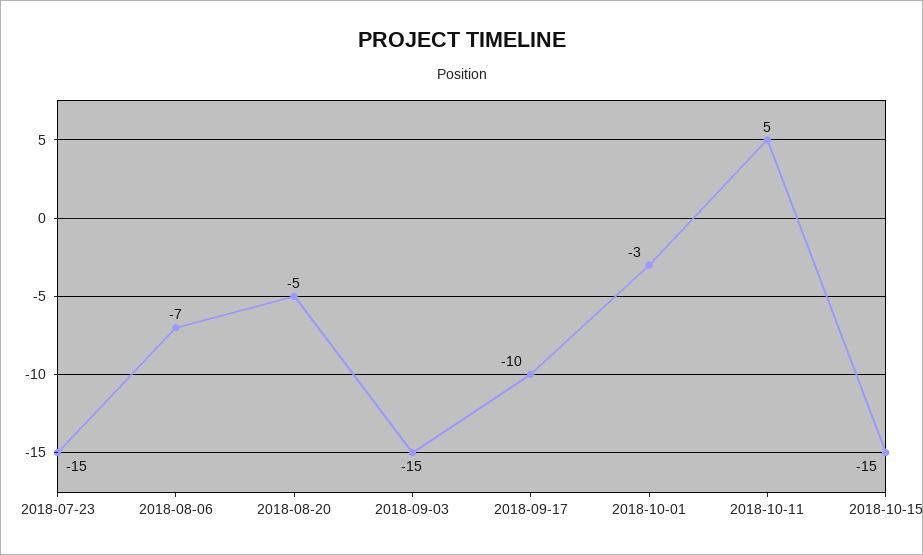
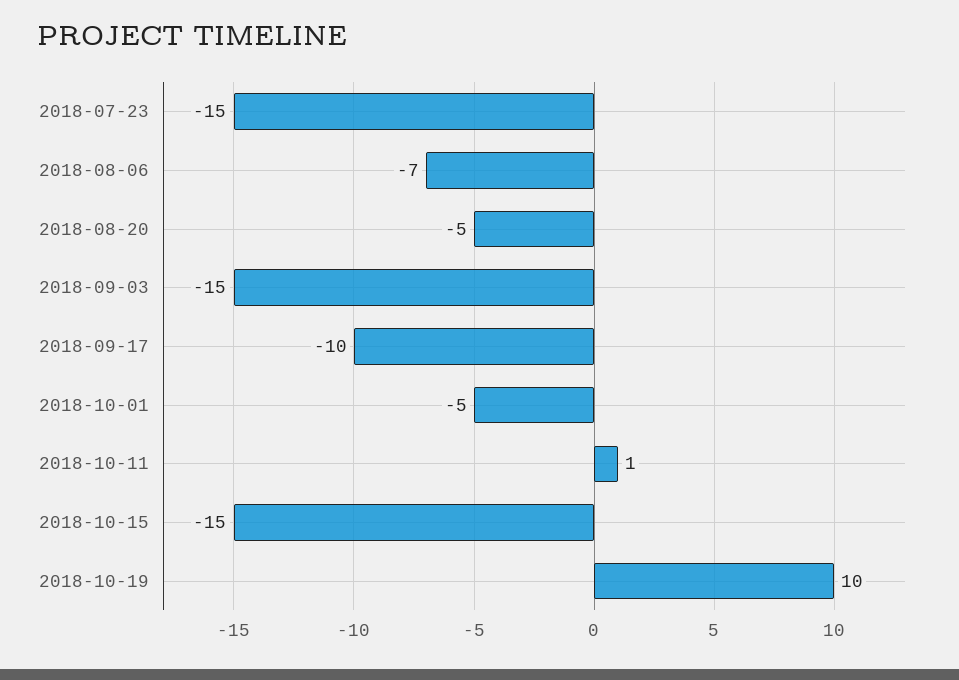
2018-10-01: -3 -> -5
2018-10-11: 5 -> 1
2018-10-19: none -> 10

